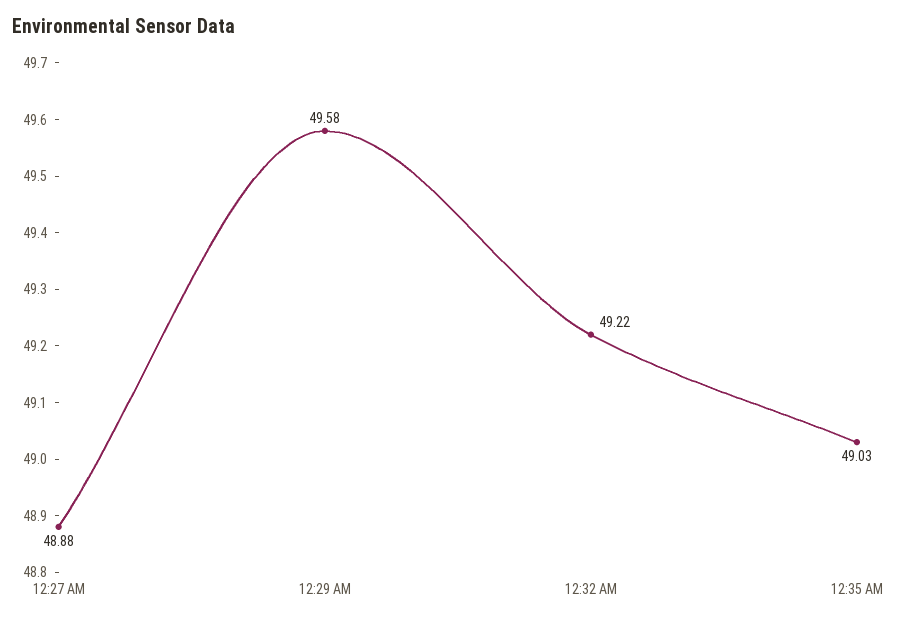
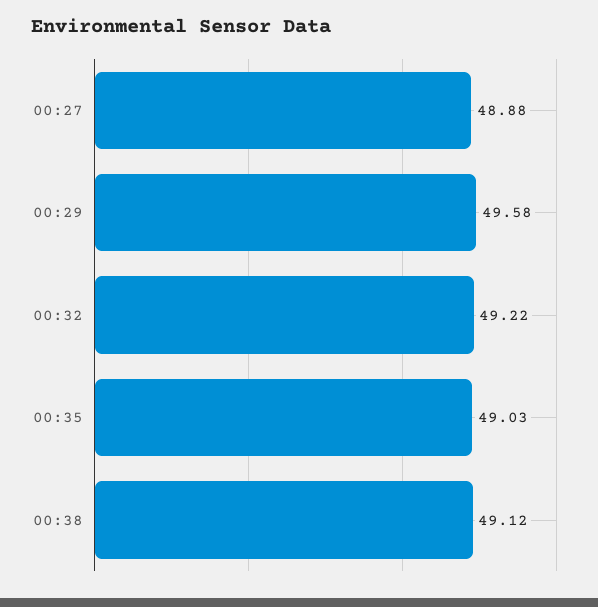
00:38: none -> 49.12

